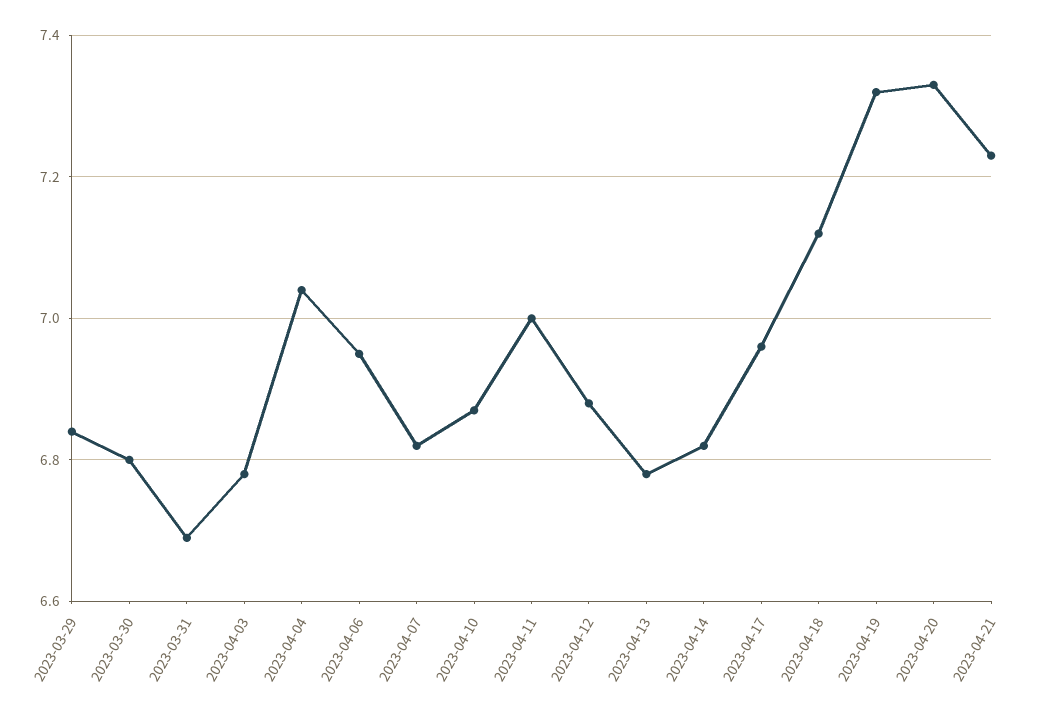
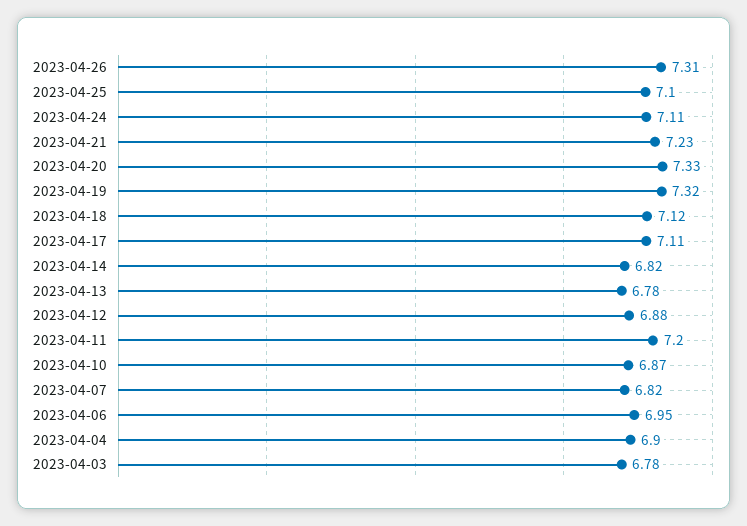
2023-03-29: 6.85 -> none
2023-03-30: 6.8 -> none
2023-03-31: 6.7 -> none
2023-04-04: 7.05 -> 6.9
2023-04-11: 7 -> 7.2
2023-04-17: 6.95 -> 7.11
2023-04-26: none -> 7.31
2023-04-25: none -> 7.1
2023-04-24: none -> 7.11

